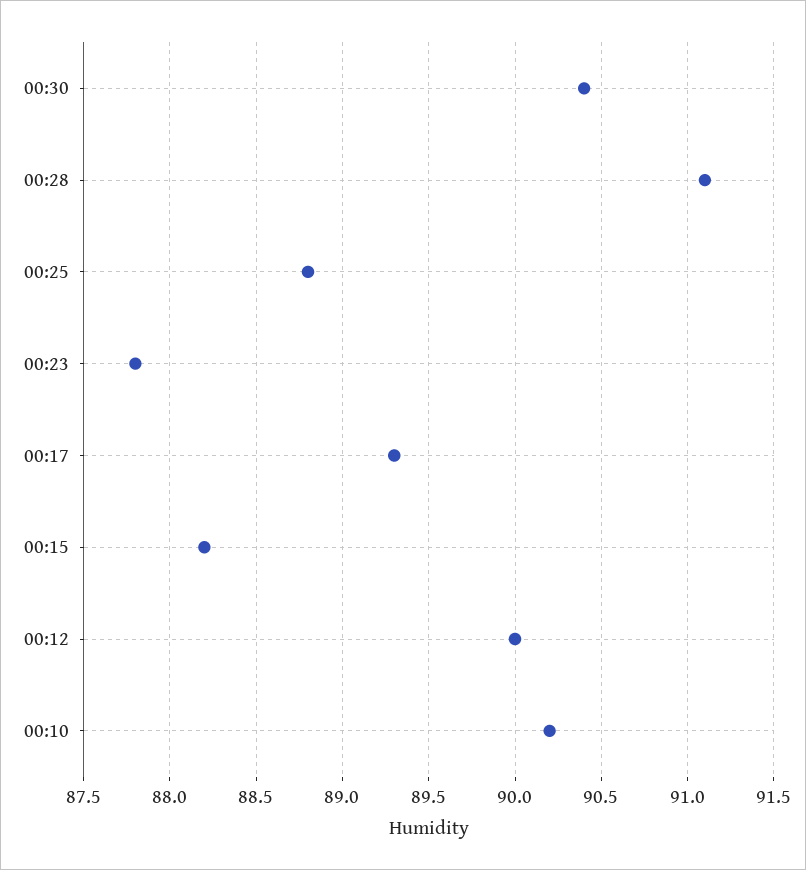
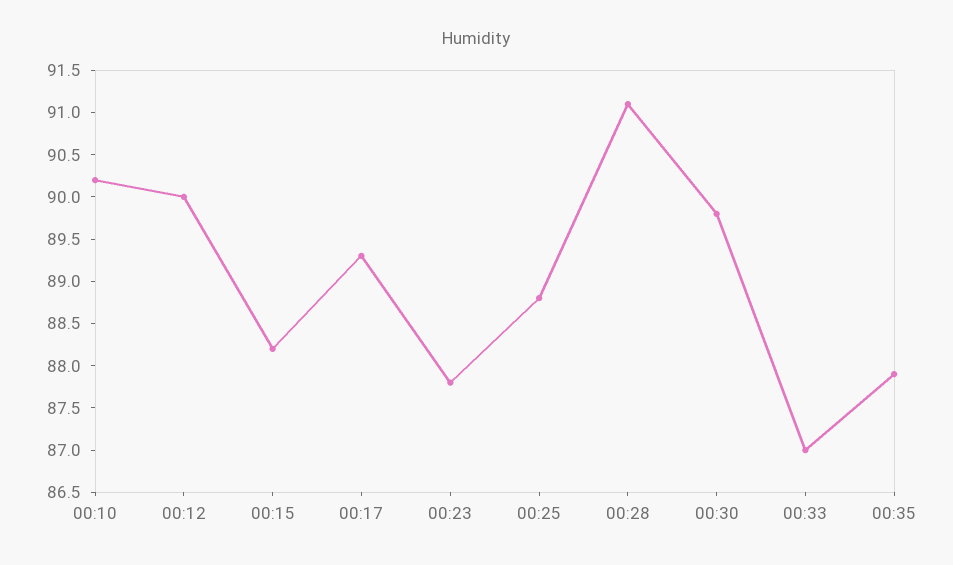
00:30: 90.4 -> 89.8
00:33: none -> 87
00:35: none -> 87.9

